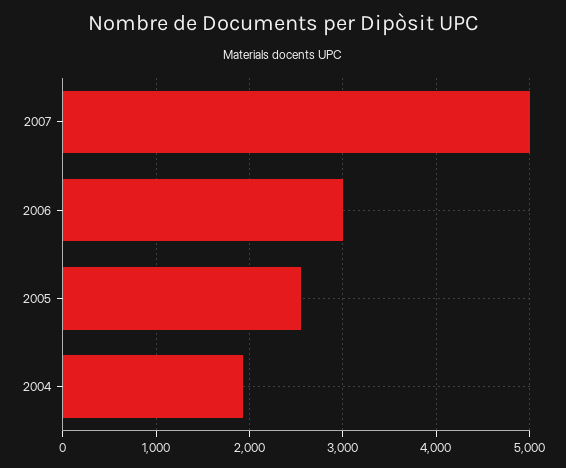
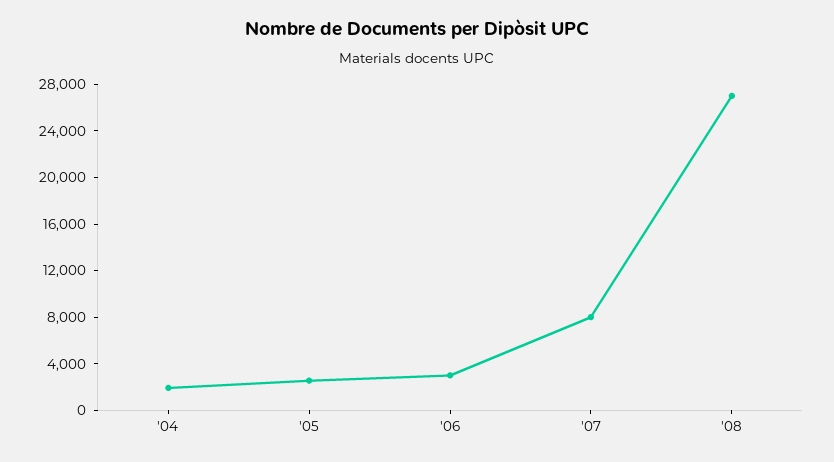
2007: 5000 -> 8000
'08: none -> 27000

